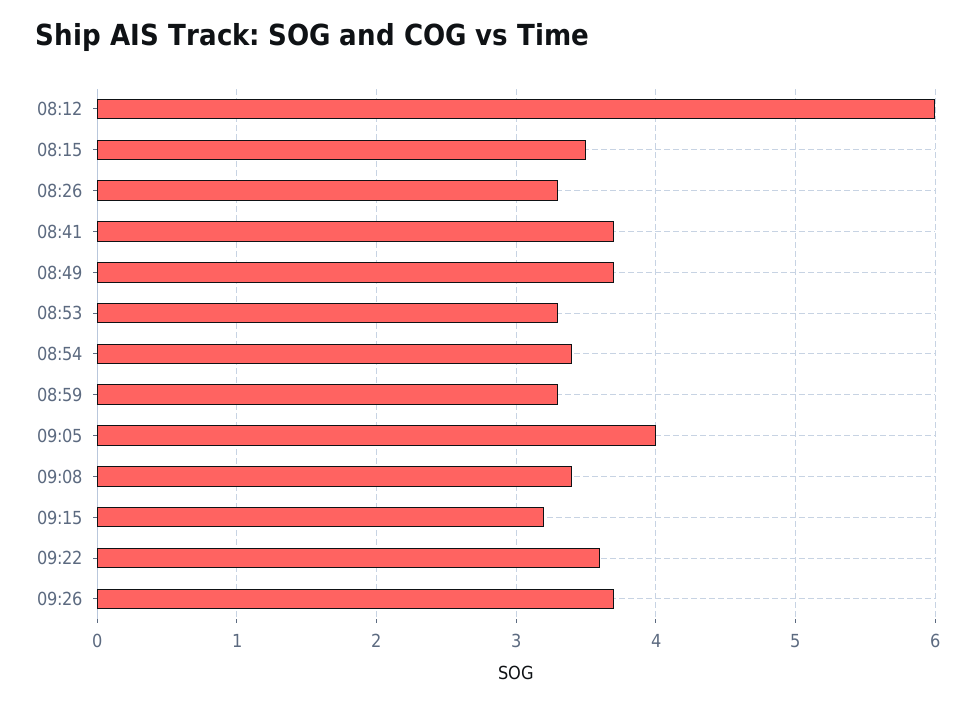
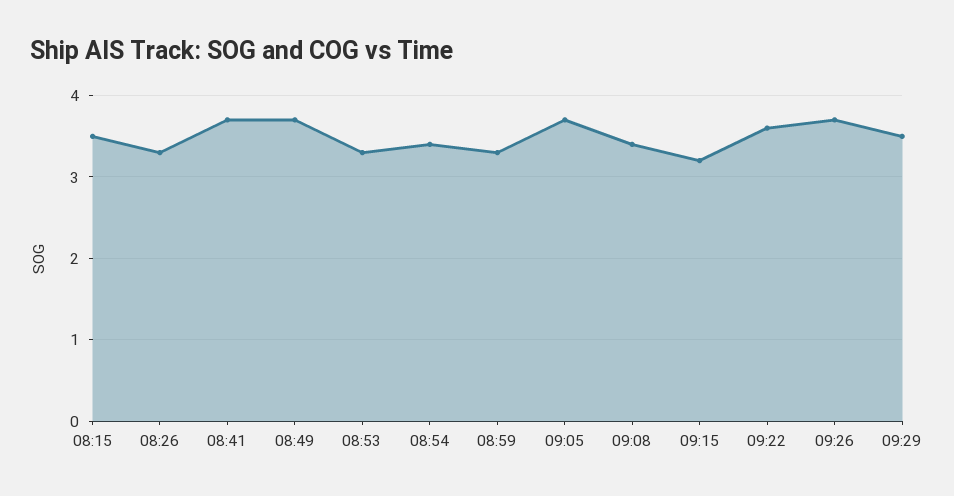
08:12: 6 -> none
09:05: 4 -> 3.7
09:29: none -> 3.5

